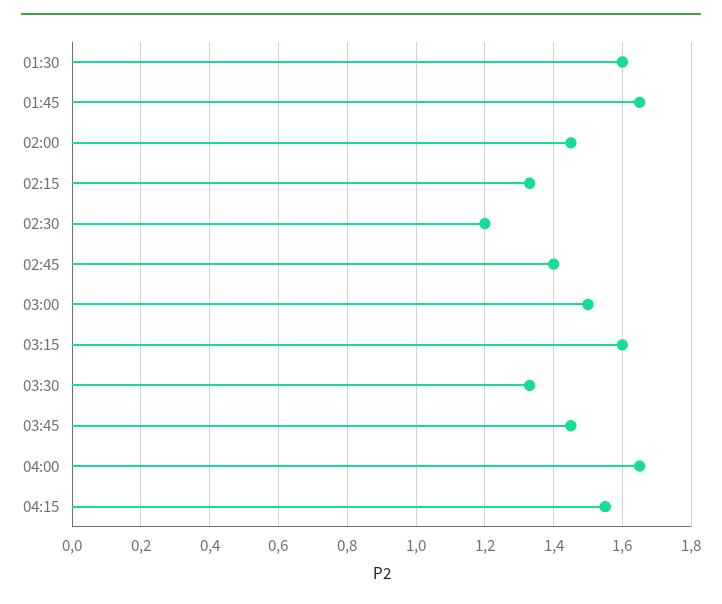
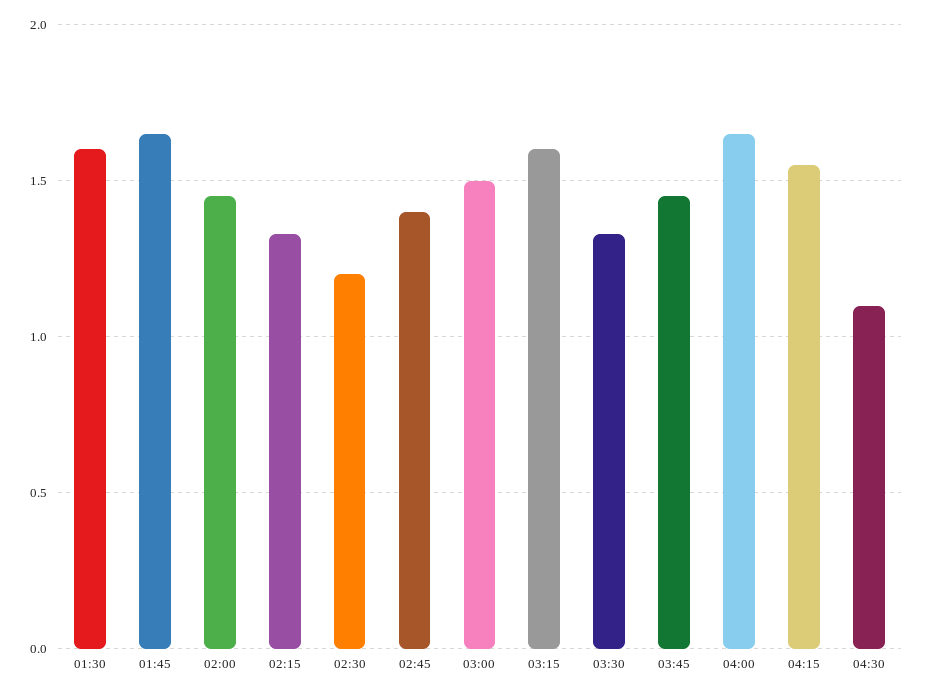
04:30: none -> 1.1

